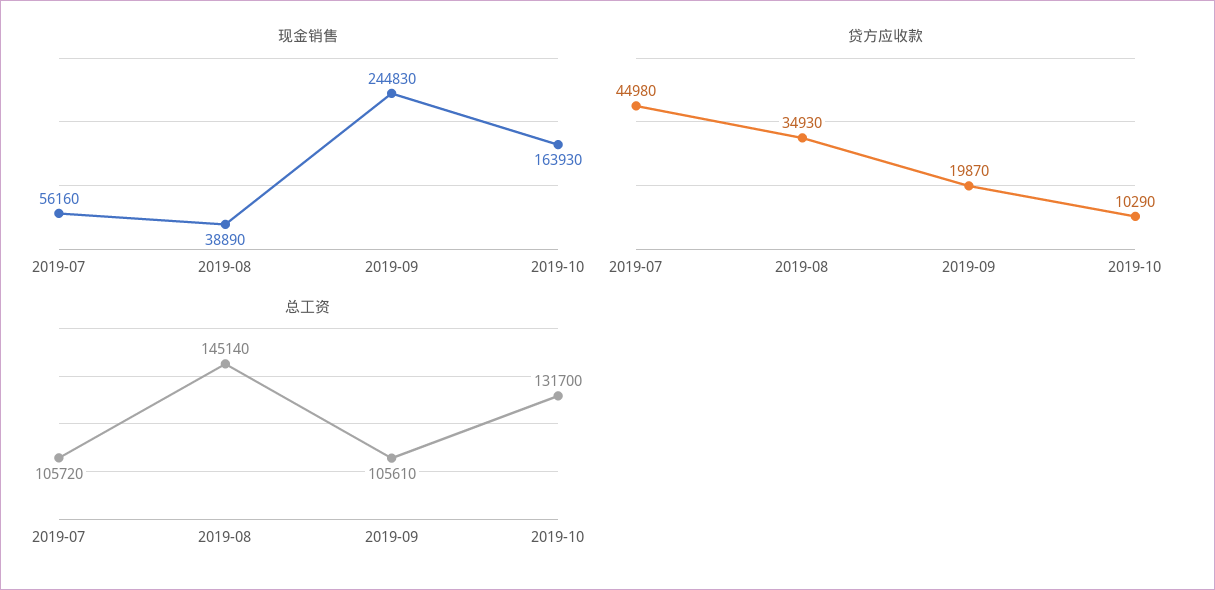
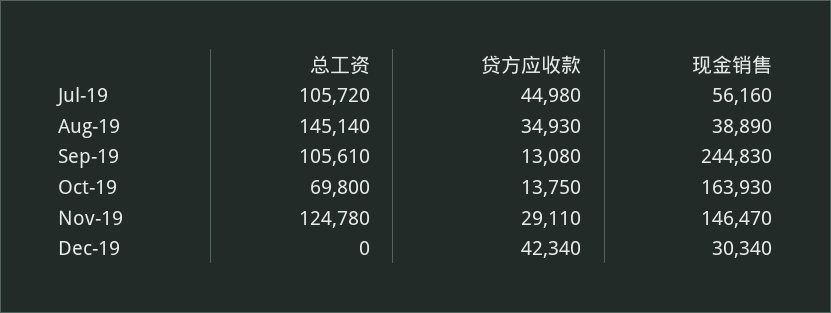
贷方应收款, 2019-09: 19870 -> 13080
贷方应收款, 2019-10: 10290 -> 13750
总工资, 2019-10: 131700 -> 69800
总工资, Nov-19: none -> 124780
贷方应收款, Nov-19: none -> 29110
现金销售, Nov-19: none -> 146470
总工资, Dec-19: none -> 0
贷方应收款, Dec-19: none -> 42340
现金销售, Dec-19: none -> 30340

